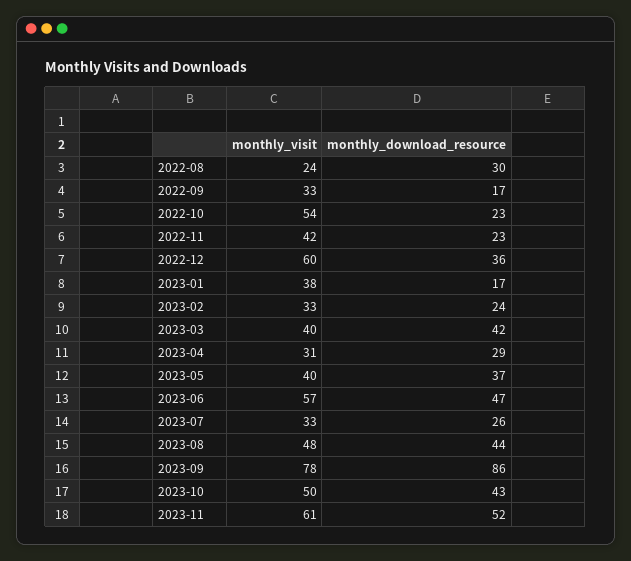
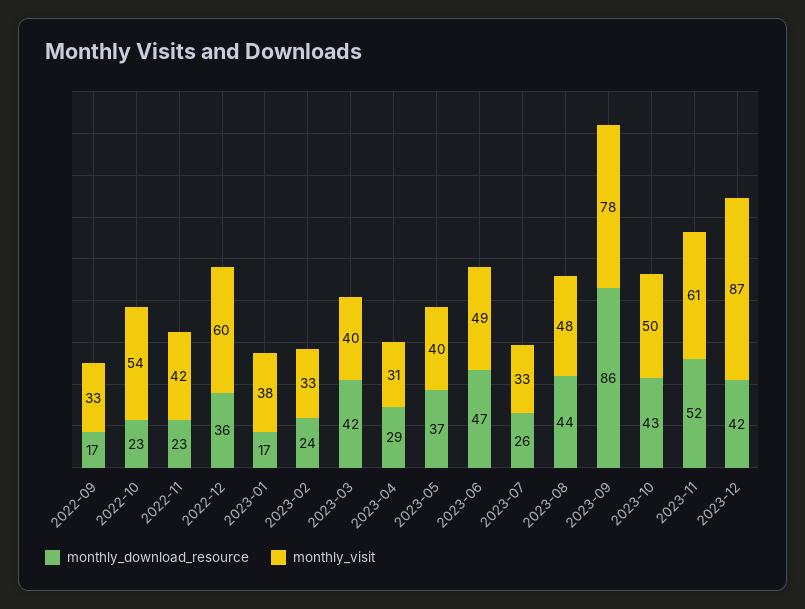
monthly_visit, 2022-08: 24 -> none
monthly_download_resource, 2022-08: 30 -> none
monthly_visit, 2023-06: 57 -> 49
monthly_download_resource, 2023-12: none -> 42
monthly_visit, 2023-12: none -> 87

